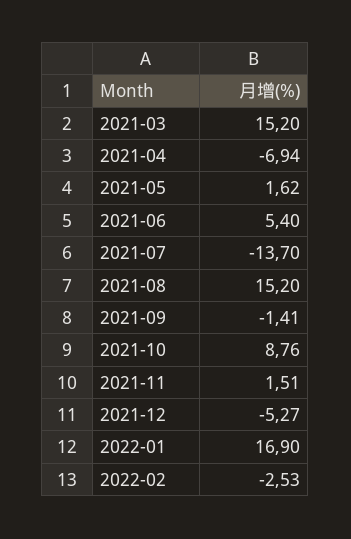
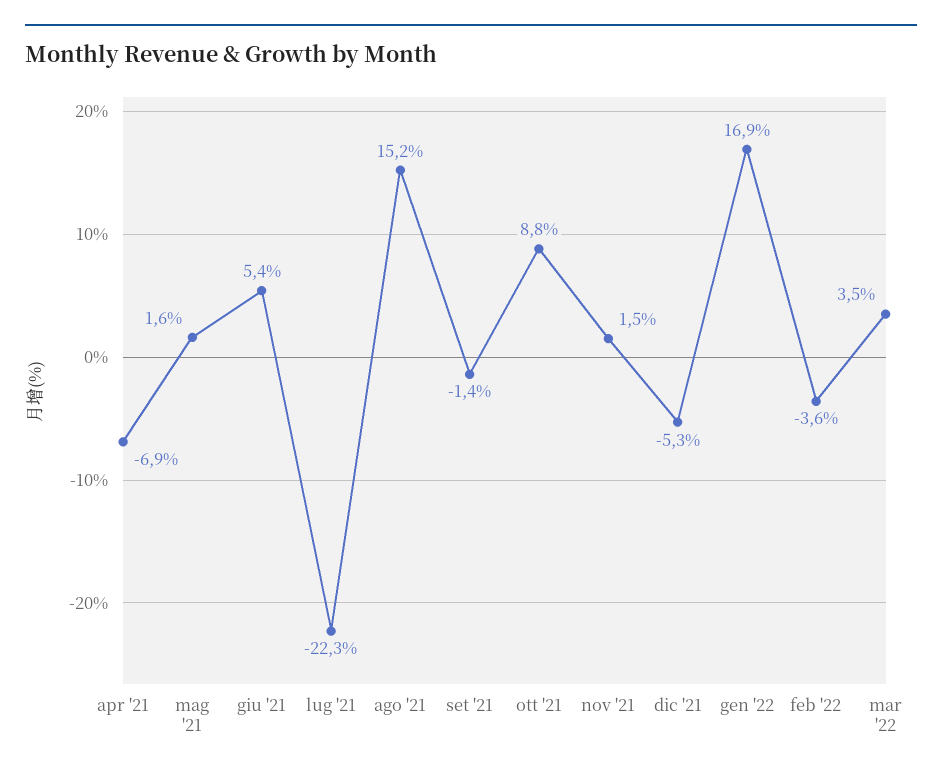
2021-03: 15.2 -> none
2021-07: -13.7 -> -22.3
2022-02: -2.53 -> -3.6
mar '22: none -> 3.5

